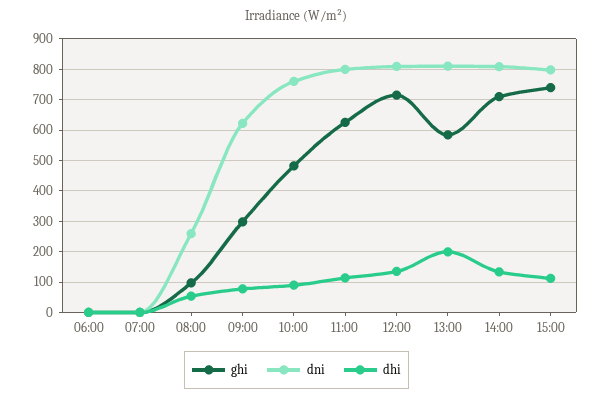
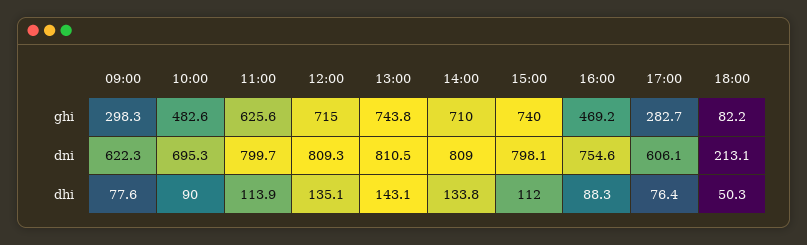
ghi, 06:00: 0 -> none
dni, 06:00: 0 -> none
dhi, 06:00: 0 -> none
ghi, 07:00: 0 -> none
dni, 07:00: 0 -> none
dhi, 07:00: 0 -> none
ghi, 08:00: 100 -> none
dni, 08:00: 260 -> none
dhi, 08:00: 60 -> none
dni, 10:00: 760 -> 695.3
ghi, 13:00: 580 -> 743.8
dhi, 13:00: 200 -> 143.1
ghi, 16:00: none -> 469.2
ghi, 17:00: none -> 282.7
ghi, 18:00: none -> 82.2
dni, 16:00: none -> 754.6
dni, 17:00: none -> 606.1
dni, 18:00: none -> 213.1
dhi, 16:00: none -> 88.3
dhi, 17:00: none -> 76.4
dhi, 18:00: none -> 50.3

